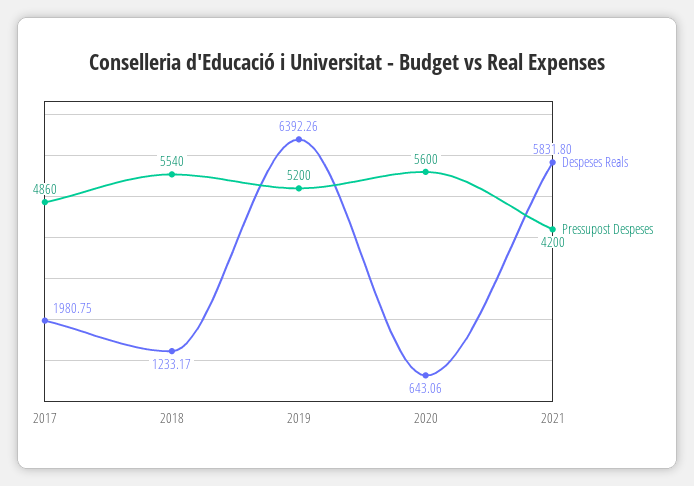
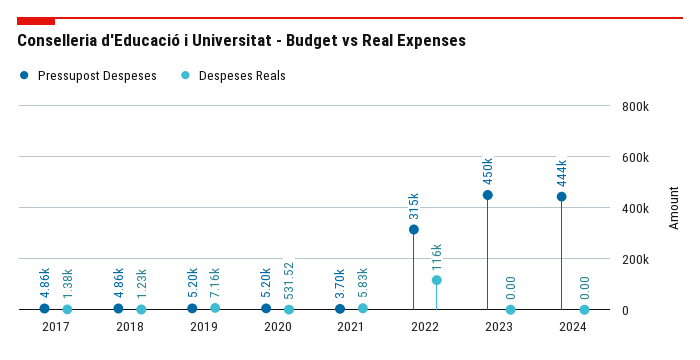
Despeses Reals, 2017: 1980.75 -> 1380
Pressupost Despeses, 2018: 5540 -> 4860
Despeses Reals, 2019: 6392.26 -> 7160
Despeses Reals, 2020: 643.06 -> 531.52
Pressupost Despeses, 2020: 5600 -> 5200
Pressupost Despeses, 2021: 4200 -> 3700
Pressupost Despeses, 2022: none -> 315000
Despeses Reals, 2022: none -> 116000
Pressupost Despeses, 2023: none -> 450000
Despeses Reals, 2023: none -> 0
Pressupost Despeses, 2024: none -> 444000
Despeses Reals, 2024: none -> 0

